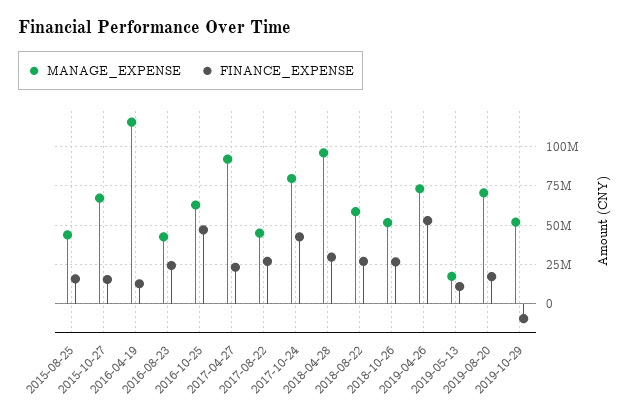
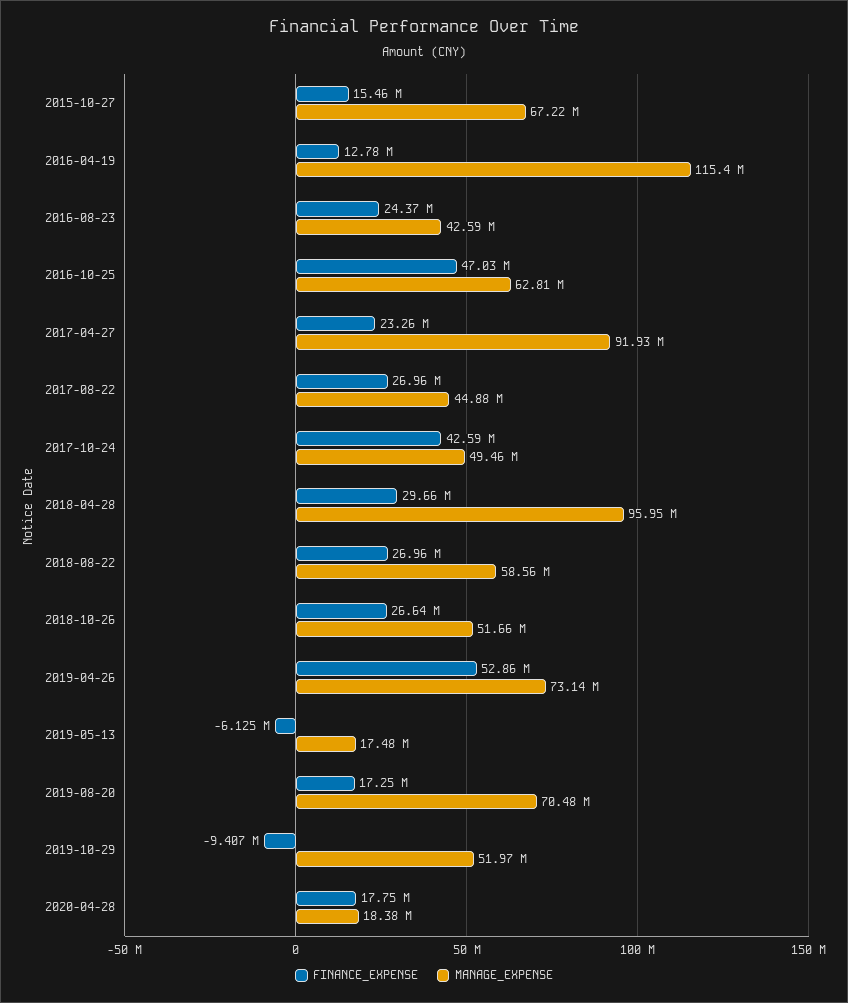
MANAGE_EXPENSE, 2015-08-25: 45000000 -> none
FINANCE_EXPENSE, 2015-08-25: 15000000 -> none
MANAGE_EXPENSE, 2017-10-24: 80000000 -> 49460000
FINANCE_EXPENSE, 2019-05-13: 10000000 -> -6125000
FINANCE_EXPENSE, 2020-04-28: none -> 17750000
MANAGE_EXPENSE, 2020-04-28: none -> 18380000

